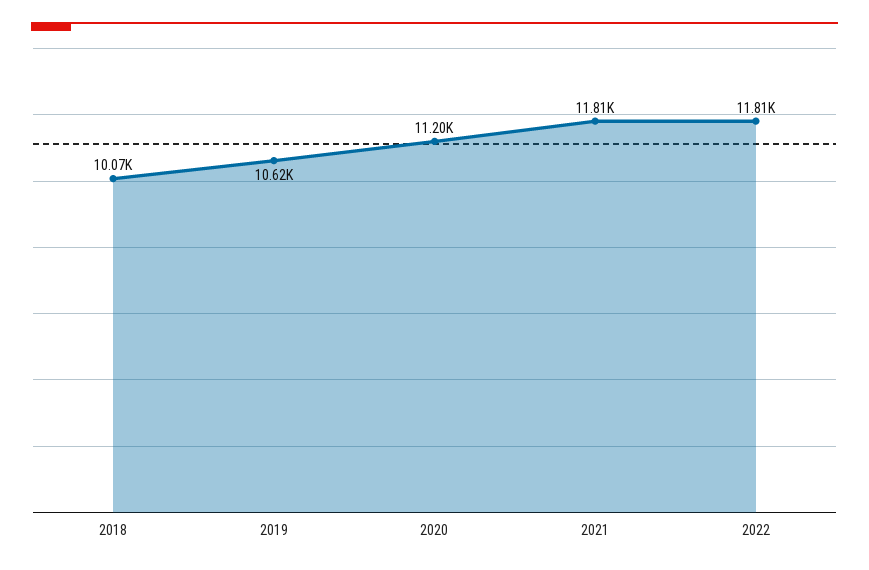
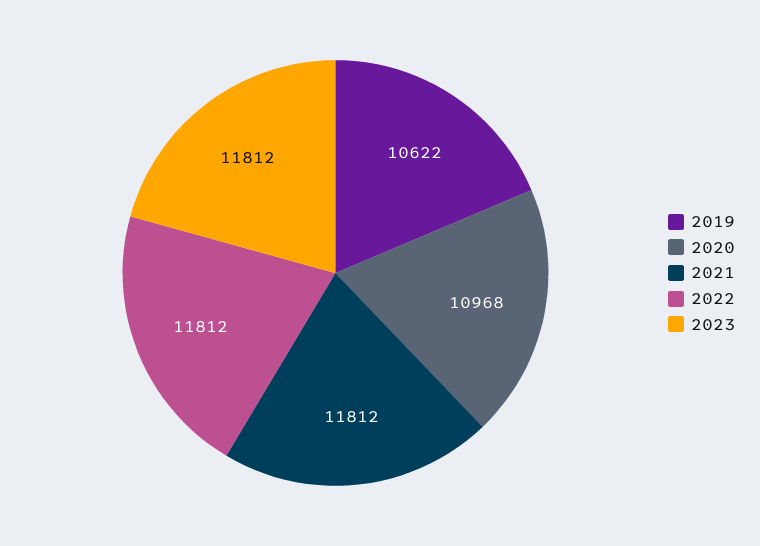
2018: 10070 -> none
2020: 11200 -> 10968
2023: none -> 11812

